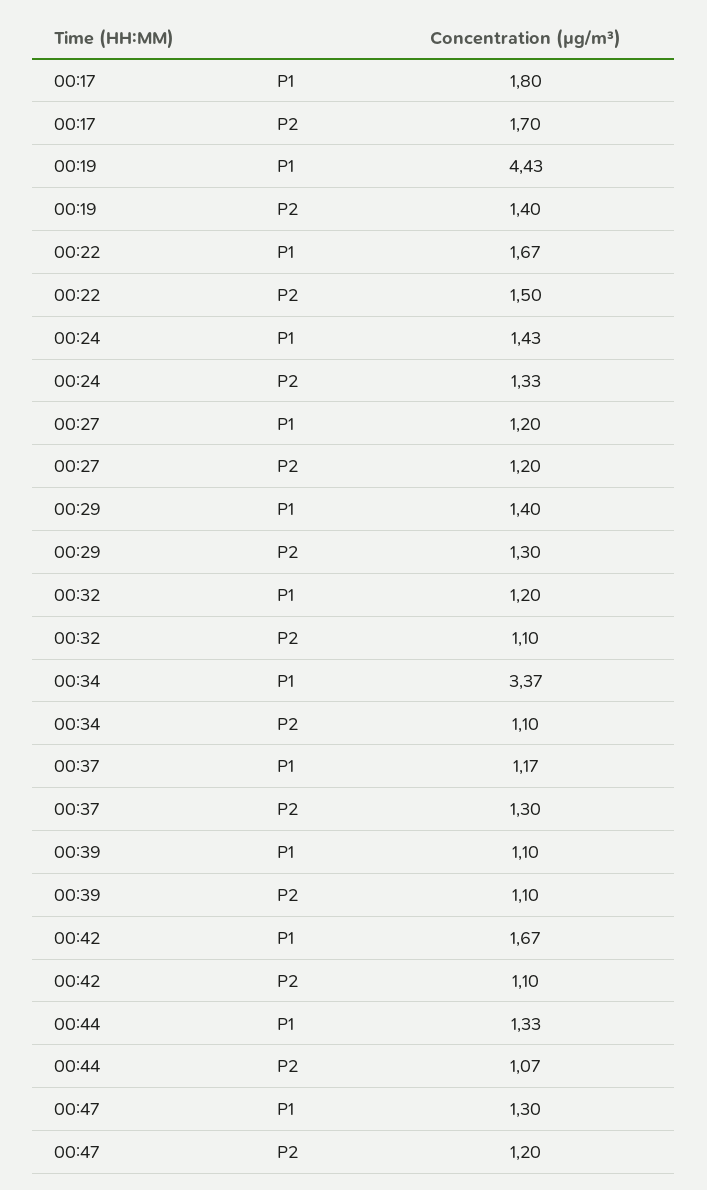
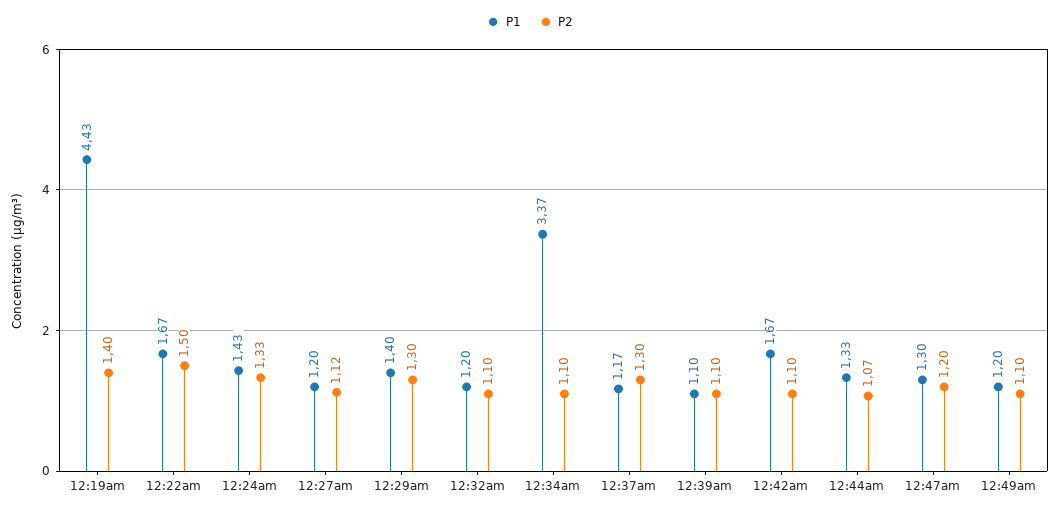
P1, 00:17: 1.8 -> none
P2, 00:17: 1.7 -> none
P2, 00:27: 1.2 -> 1.12
P1, 12:49am: none -> 1.2
P2, 12:49am: none -> 1.1

